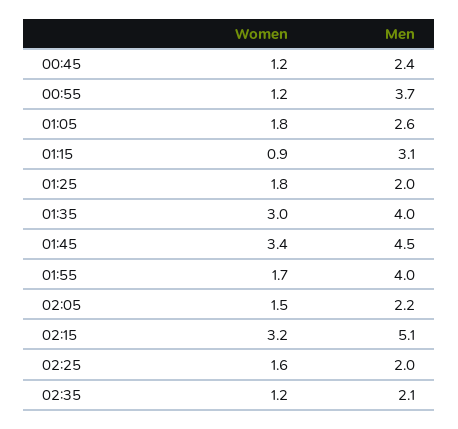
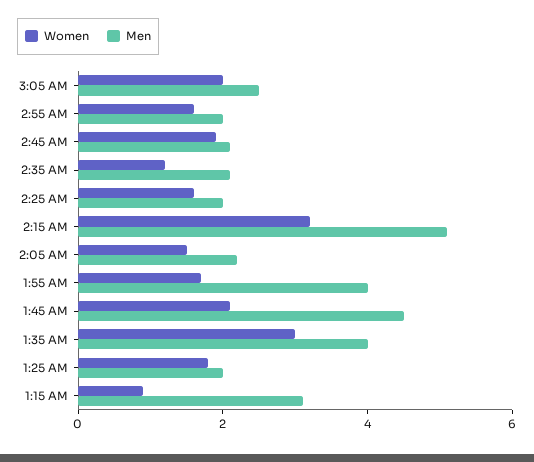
Women, 00:45: 1.2 -> none
Men, 00:45: 2.4 -> none
Women, 00:55: 1.2 -> none
Men, 00:55: 3.7 -> none
Women, 01:05: 1.8 -> none
Men, 01:05: 2.6 -> none
Women, 01:45: 3.4 -> 2
Women, 3:05 AM: none -> 2
Men, 3:05 AM: none -> 2.5
Women, 2:55 AM: none -> 1.5
Men, 2:55 AM: none -> 2
Women, 2:45 AM: none -> 2
Men, 2:45 AM: none -> 2

